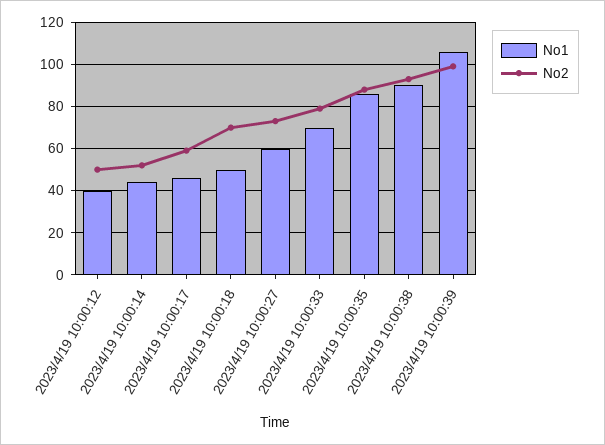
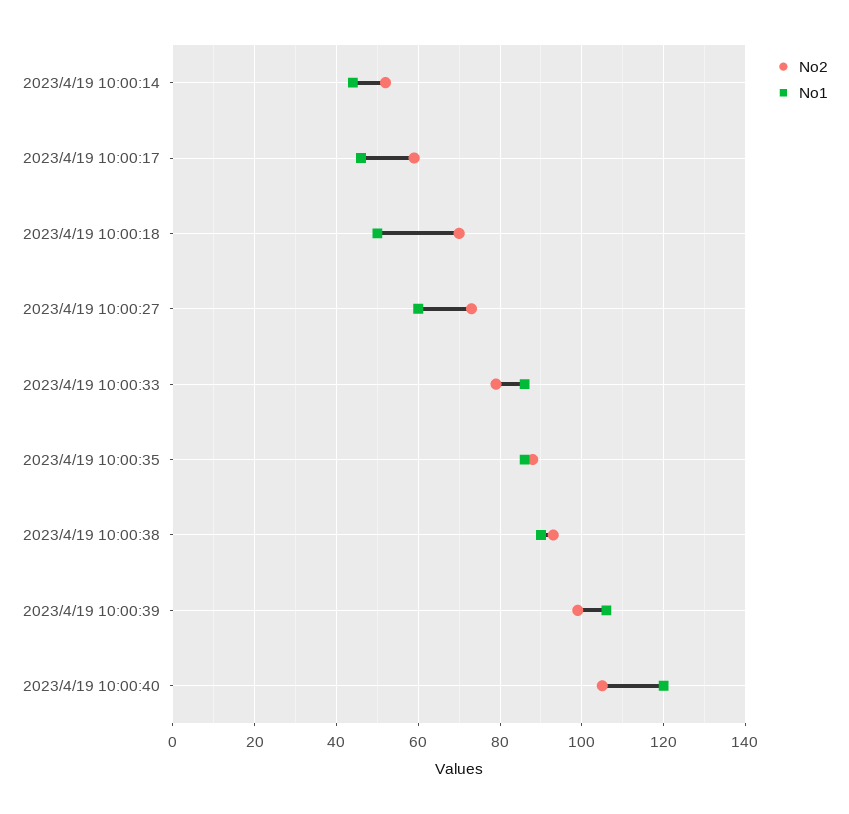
No1, 2023/4/19 10:00:12: 40 -> none
No2, 2023/4/19 10:00:12: 50 -> none
No1, 2023/4/19 10:00:33: 70 -> 85
No2, 2023/4/19 10:00:40: none -> 105
No1, 2023/4/19 10:00:40: none -> 120

